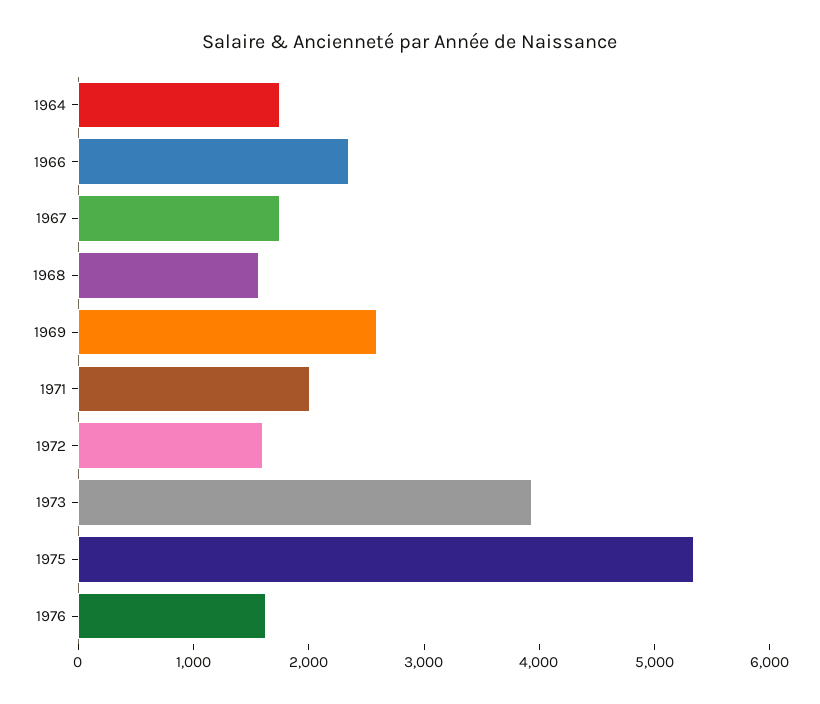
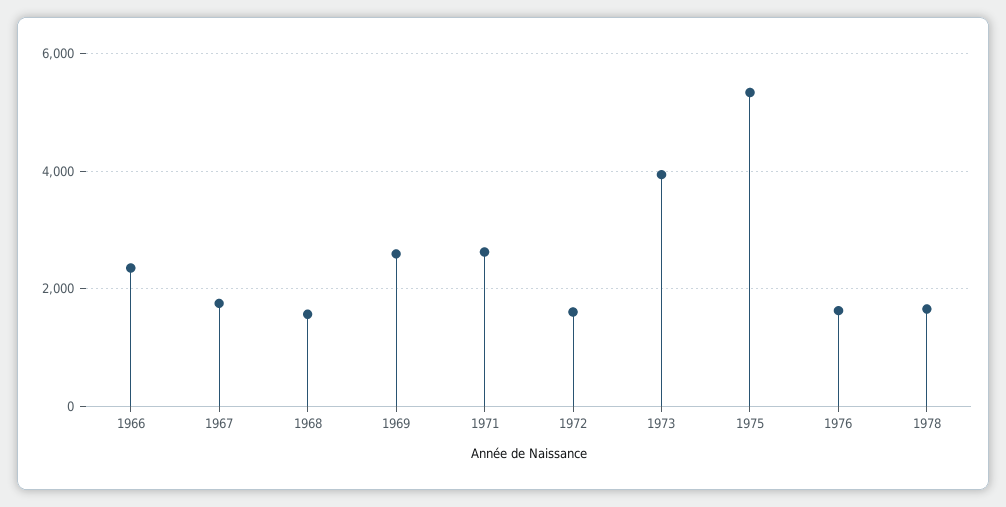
1964: 1800 -> none
1971: 2000 -> 2600
1978: none -> 1600

